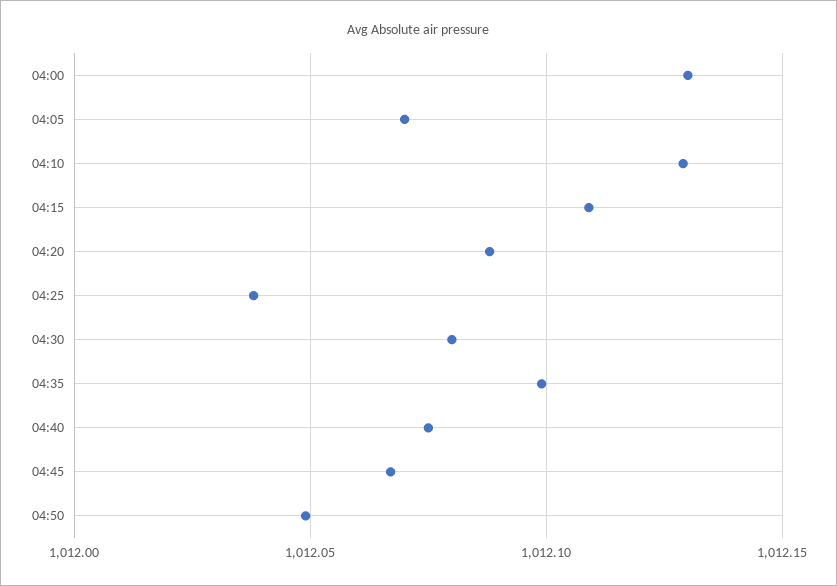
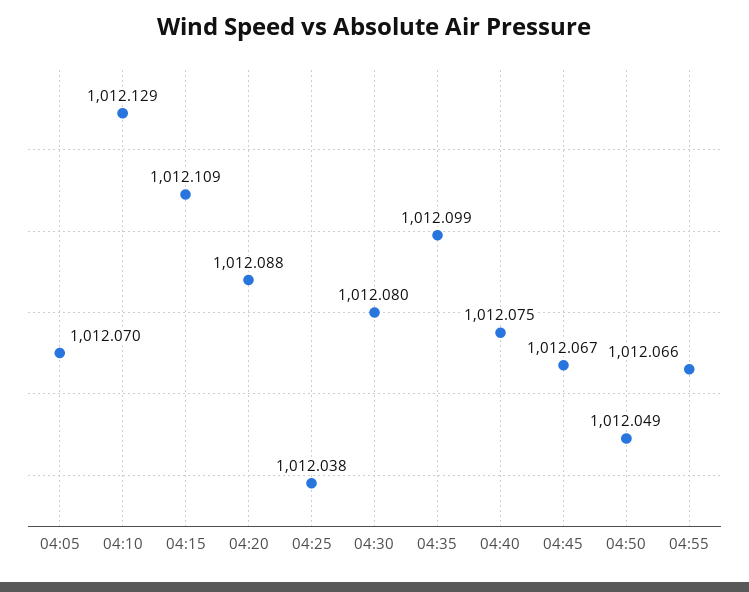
04:00: 1012.13 -> none
04:55: none -> 1012.066

